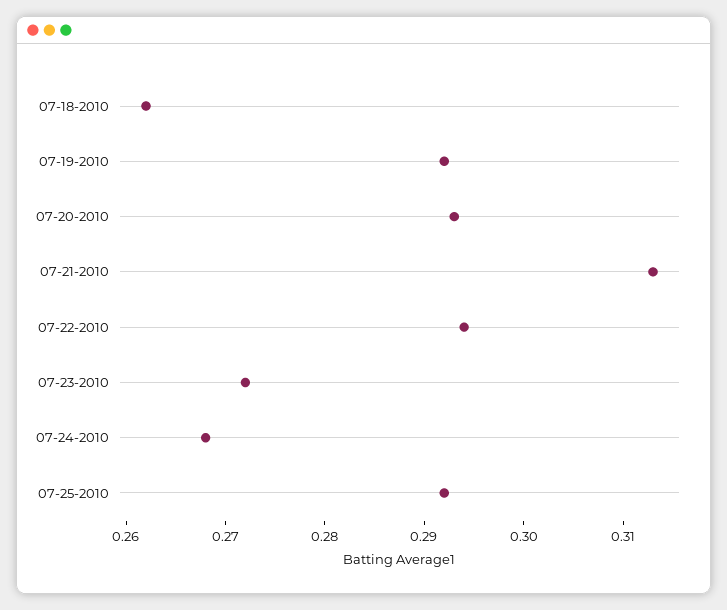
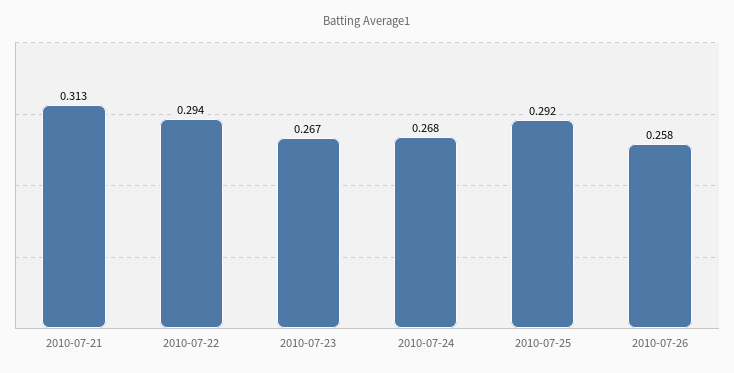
07-18-2010: 0.262 -> none
07-19-2010: 0.292 -> none
07-20-2010: 0.293 -> none
07-23-2010: 0.272 -> 0.267
2010-07-26: none -> 0.258

